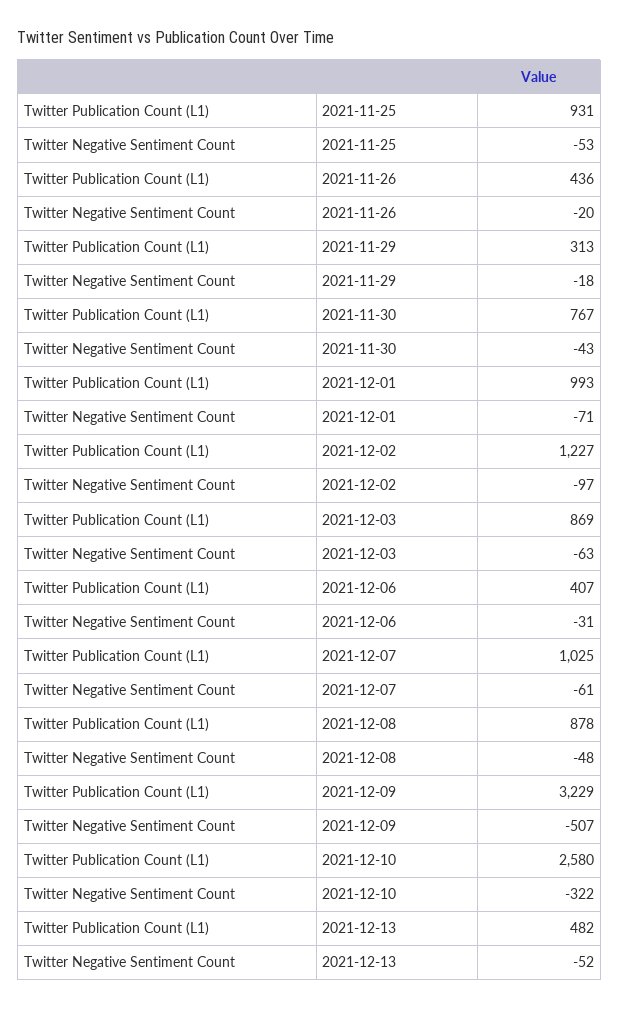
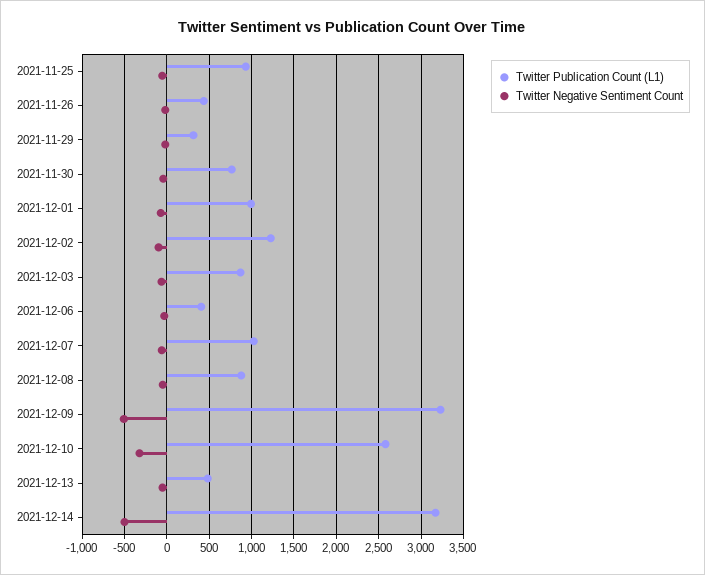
Twitter Publication Count (L1), 2021-12-14: none -> 3200
Twitter Negative Sentiment Count, 2021-12-14: none -> -500

